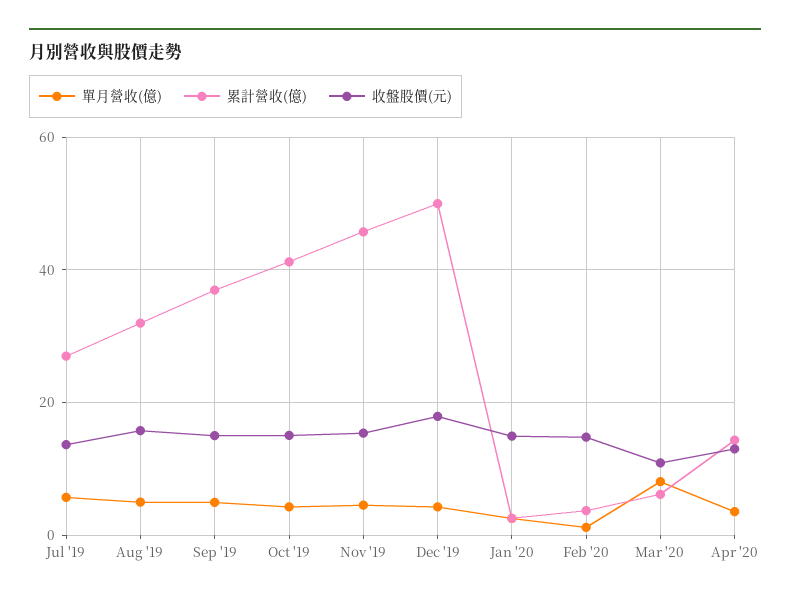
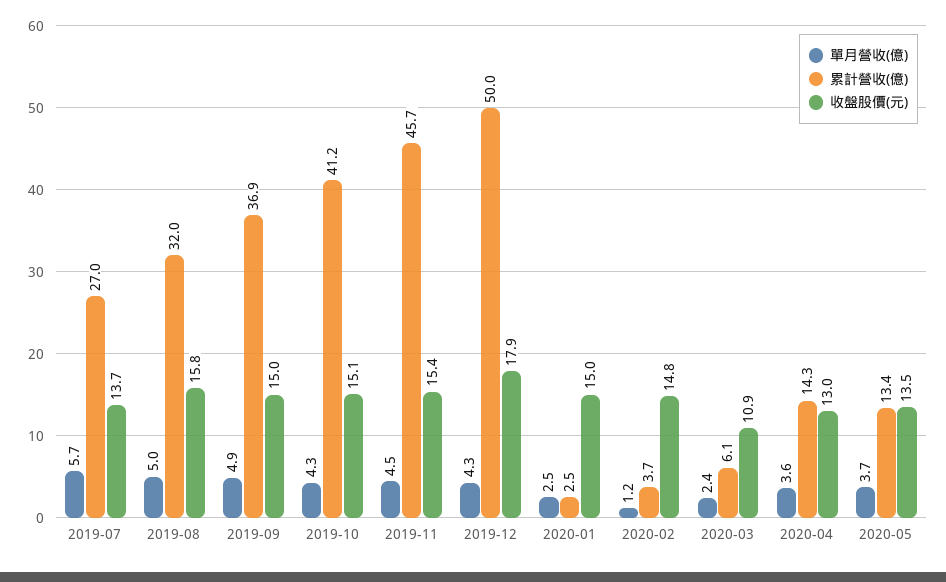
單月營收(億), Mar '20: 8 -> 2.4
單月營收(億), 2020-05: none -> 3.7
累計營收(億), 2020-05: none -> 13.4
收盤股價(元), 2020-05: none -> 13.5

